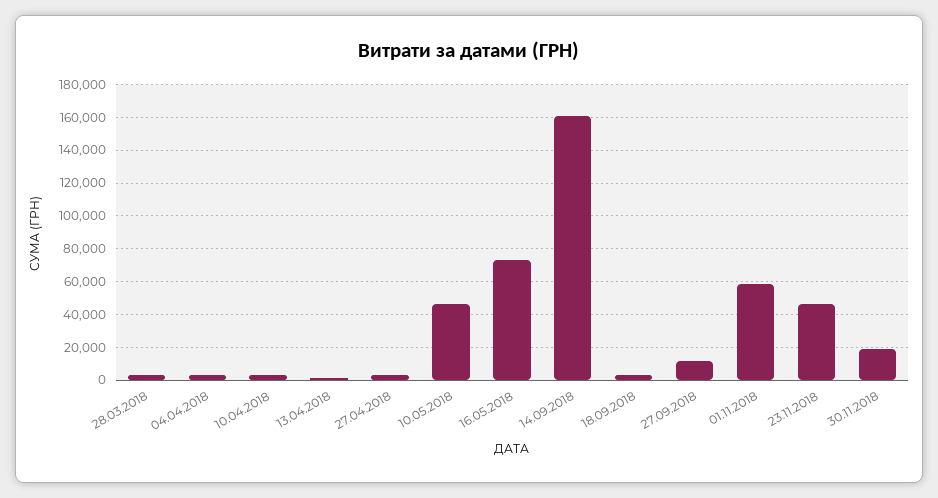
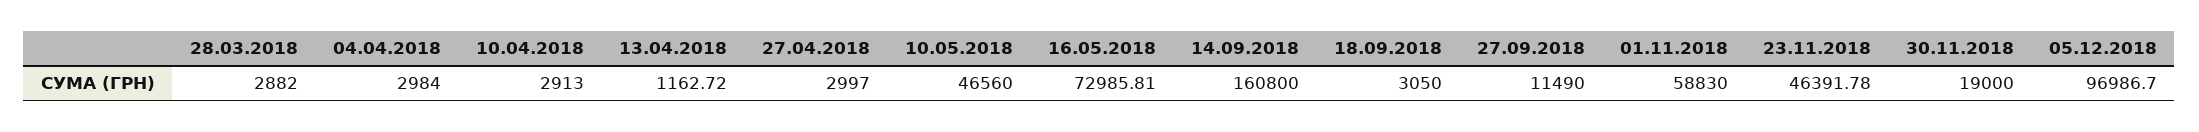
05.12.2018: none -> 96986.7

